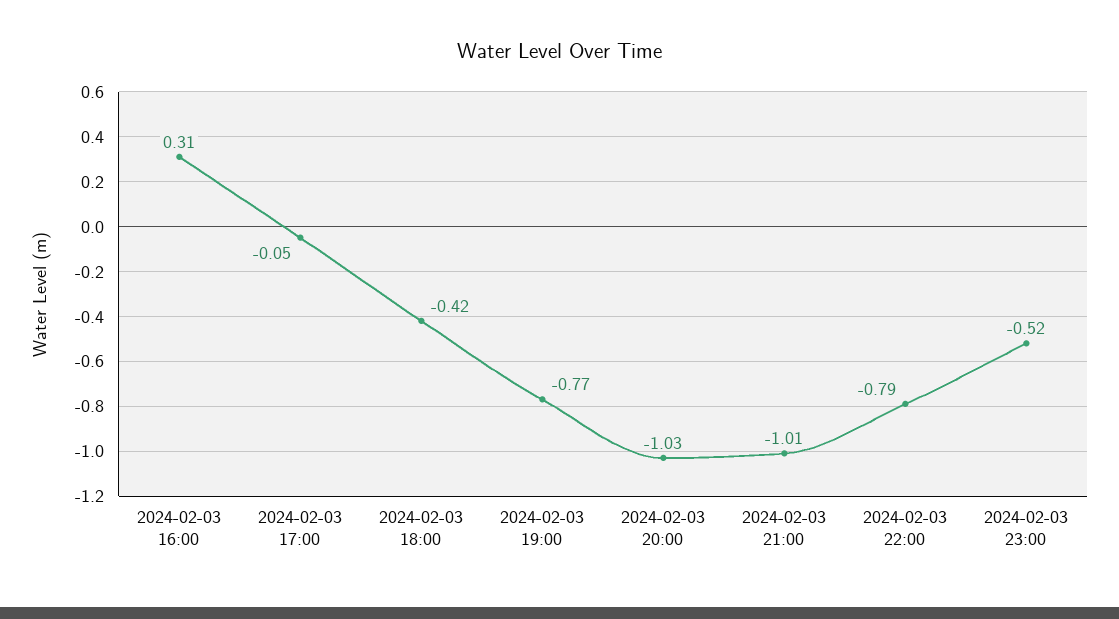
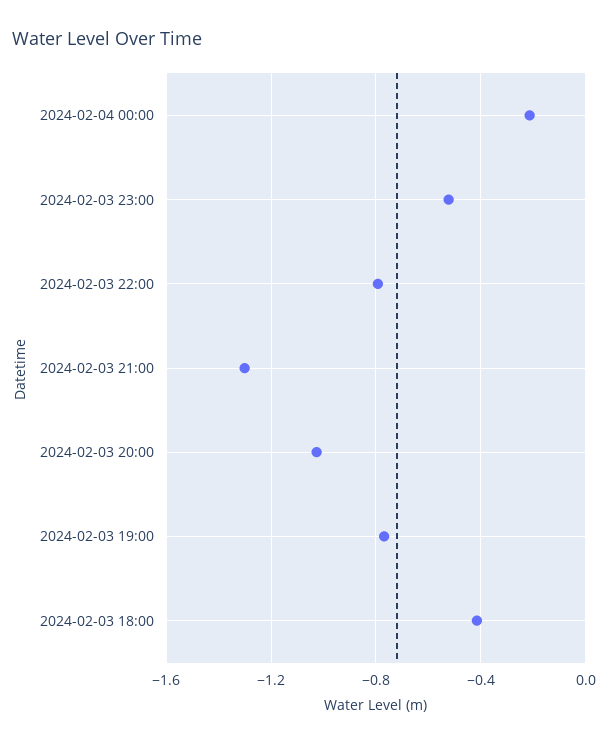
2024-02-03 16:00: 0.31 -> none
2024-02-03 17:00: -0.05 -> none
2024-02-03 21:00: -1.01 -> -1.3
2024-02-04 00:00: none -> -0.2

